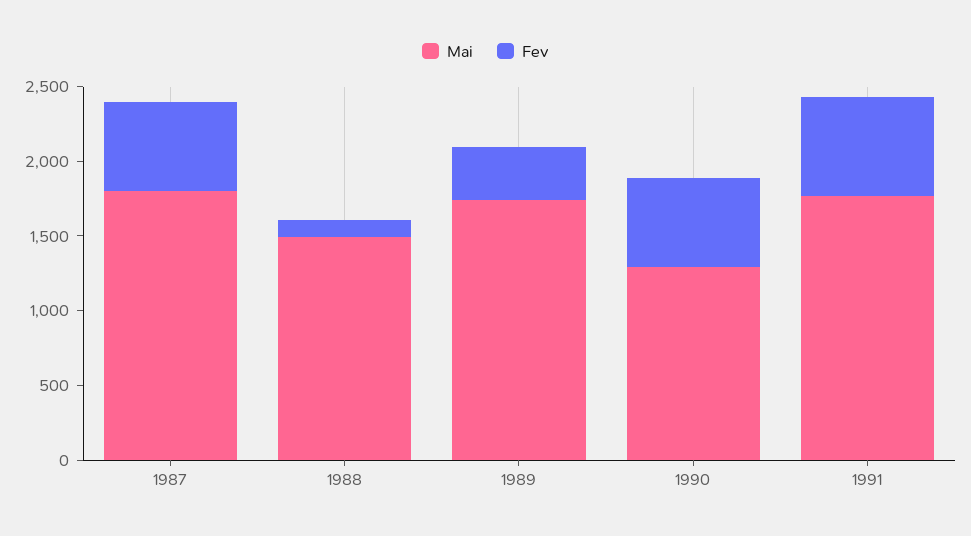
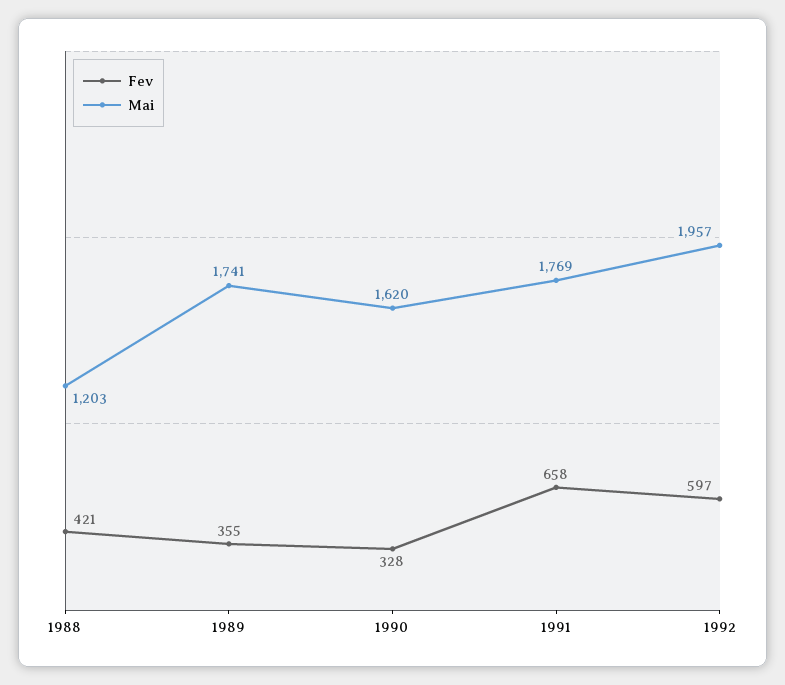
Mai, 1987: 1800 -> none
Fev, 1987: 600 -> none
Mai, 1988: 1500 -> 1203
Fev, 1988: 100 -> 421
Mai, 1990: 1300 -> 1620
Fev, 1990: 600 -> 328
Fev, 1992: none -> 597
Mai, 1992: none -> 1957

